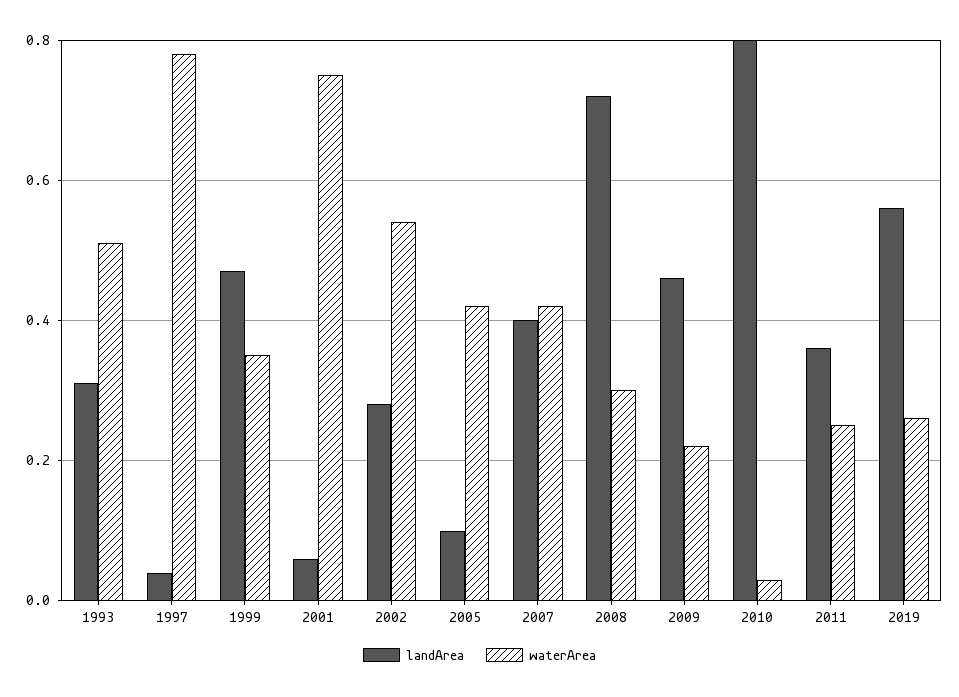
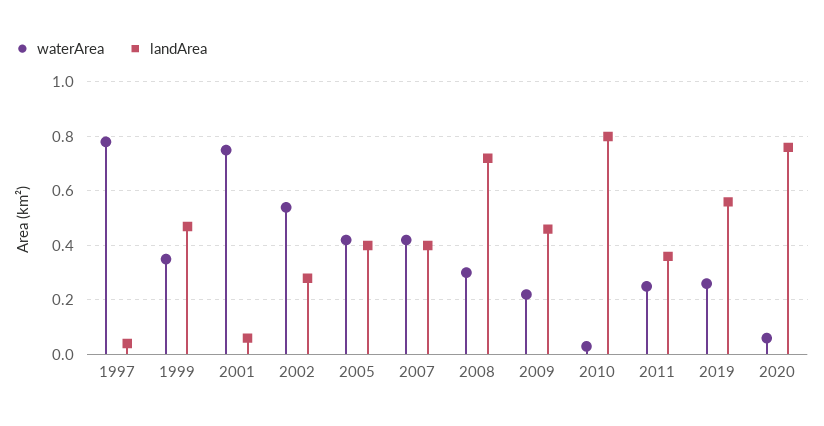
landArea, 1993: 0.3 -> none
waterArea, 1993: 0.5 -> none
landArea, 2005: 0.1 -> 0.4
waterArea, 2020: none -> 0.05
landArea, 2020: none -> 0.75

